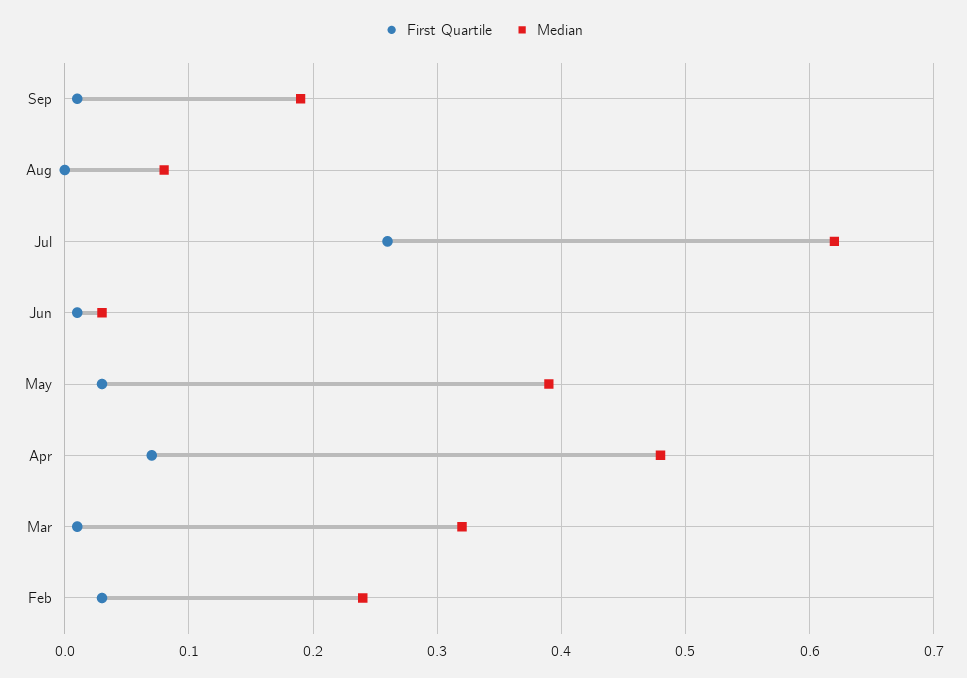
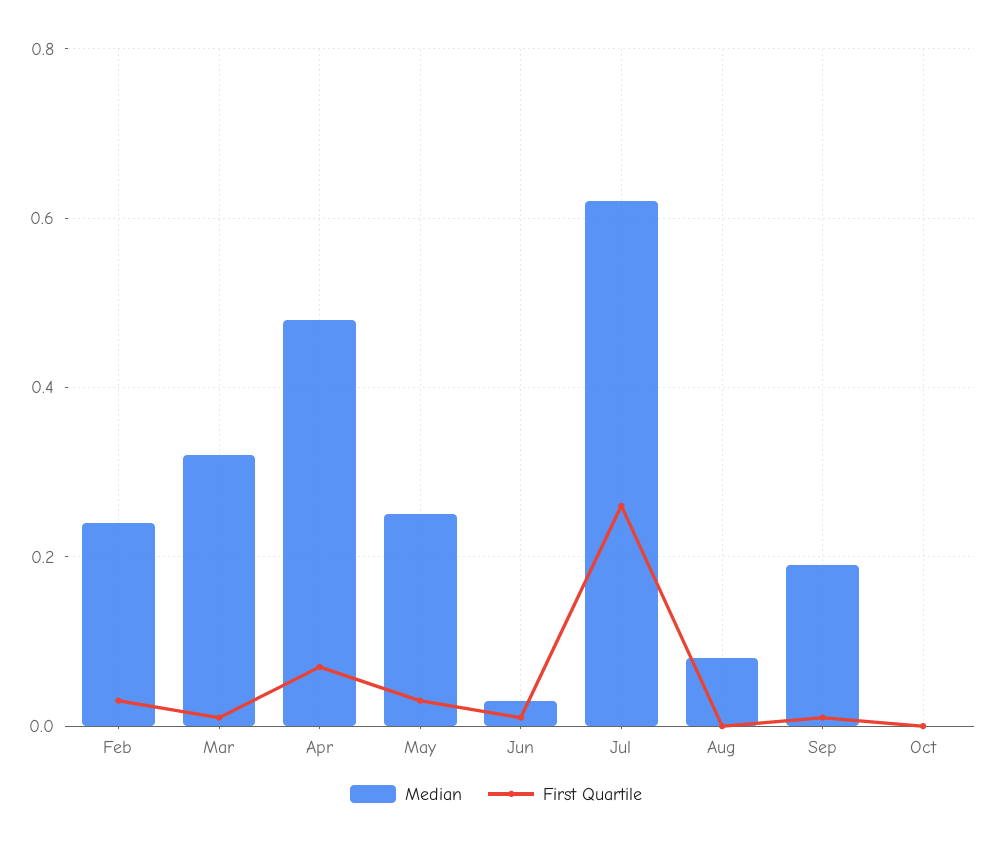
Median, May: 0.39 -> 0.25
Median, Oct: none -> 0
First Quartile, Oct: none -> 0

